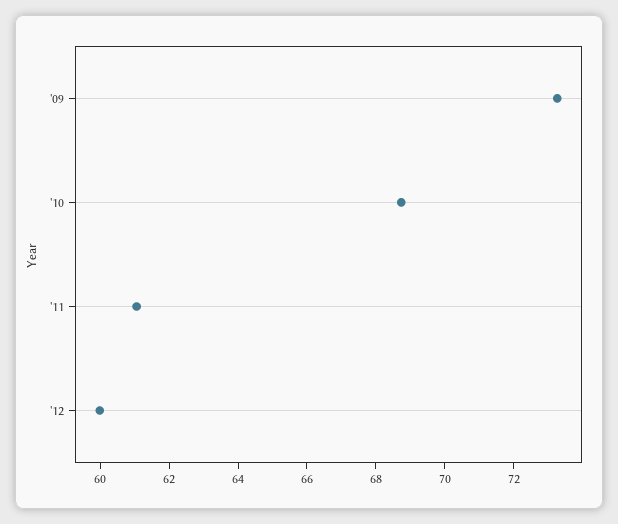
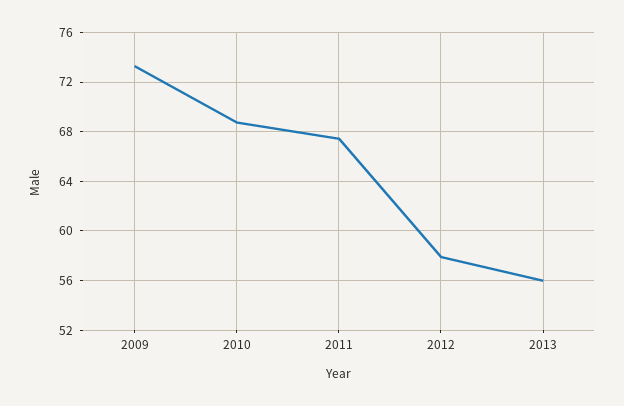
'11: 61 -> 67.5
'12: 60 -> 58
2013: none -> 56

